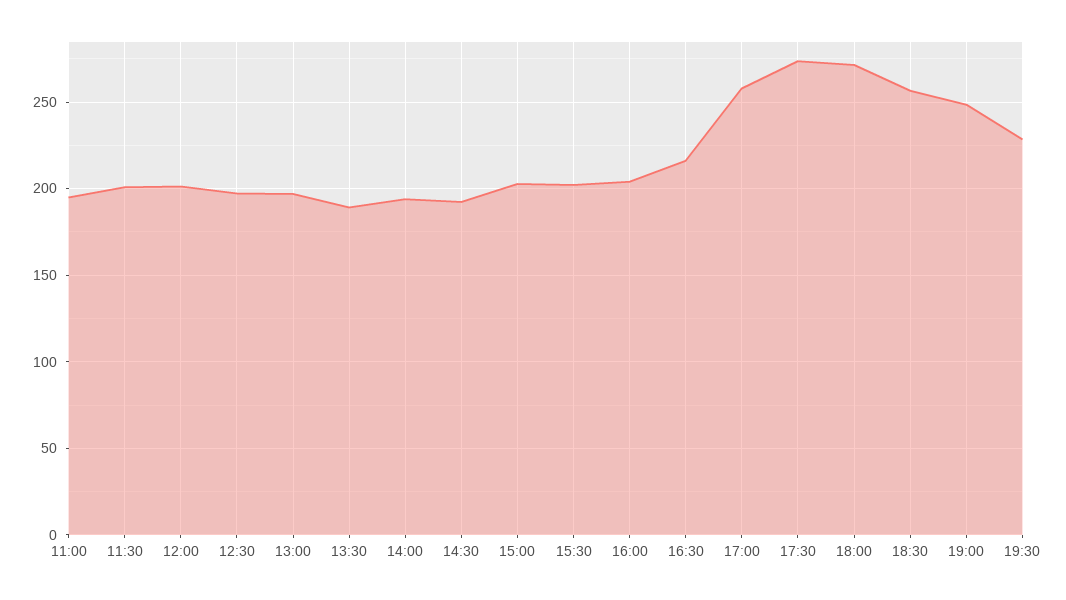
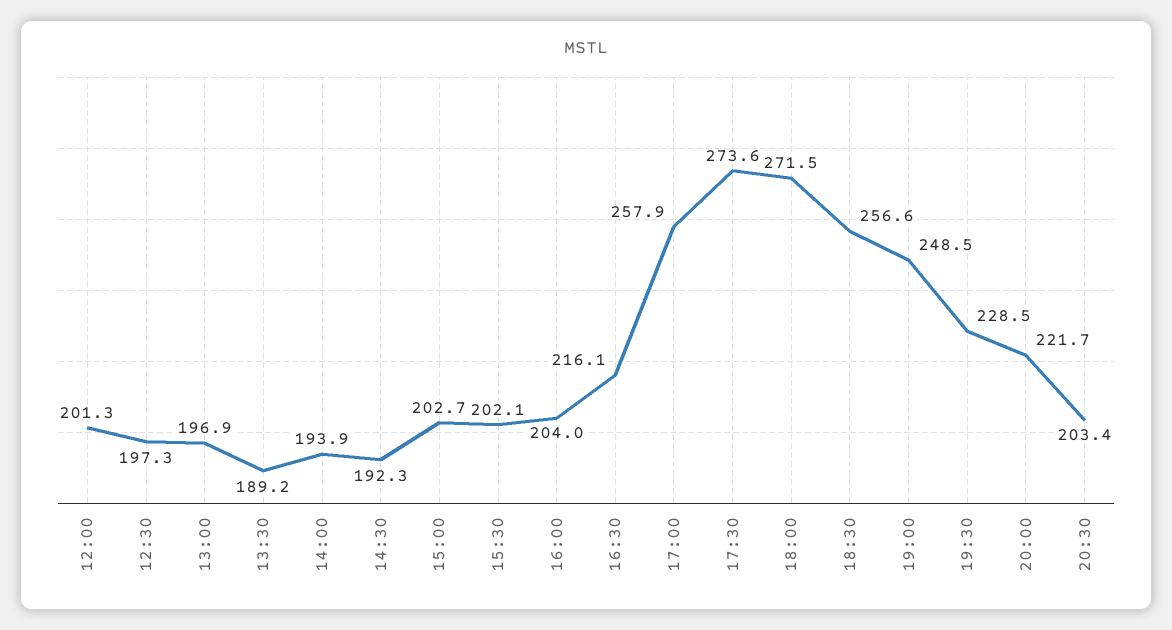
11:00: 195 -> none
11:30: 200 -> none
20:00: none -> 221.7
20:30: none -> 203.4

